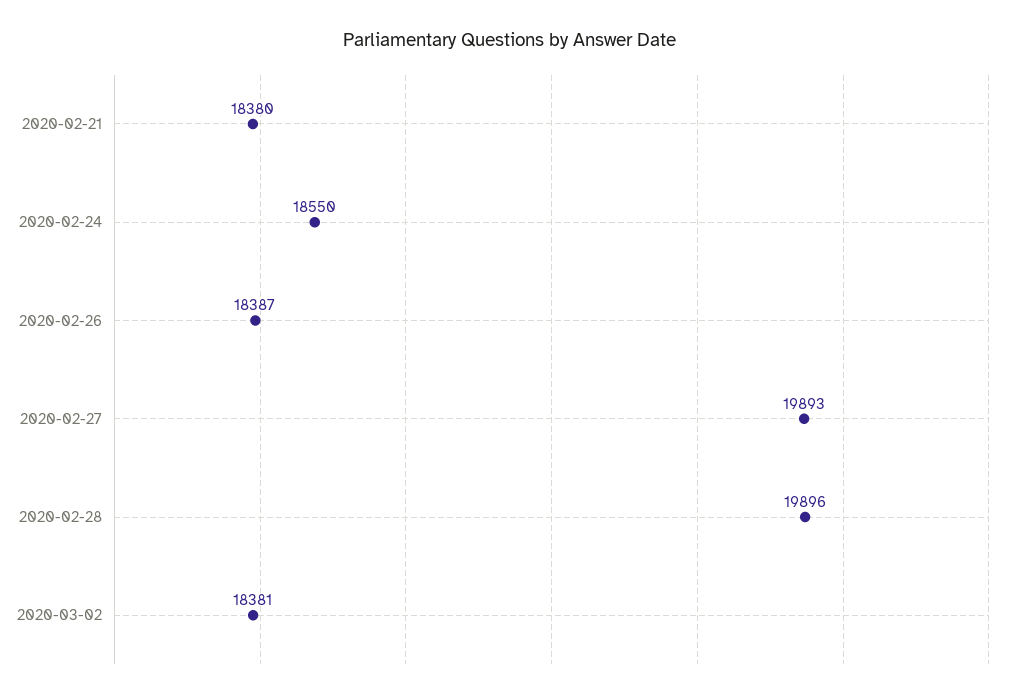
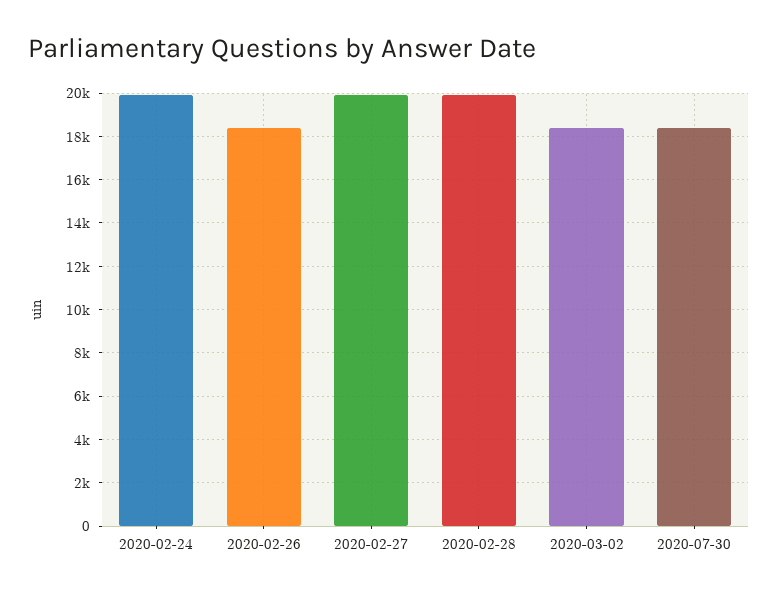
2020-02-21: 18380 -> none
2020-02-24: 18550 -> 20000
2020-07-30: none -> 18500

